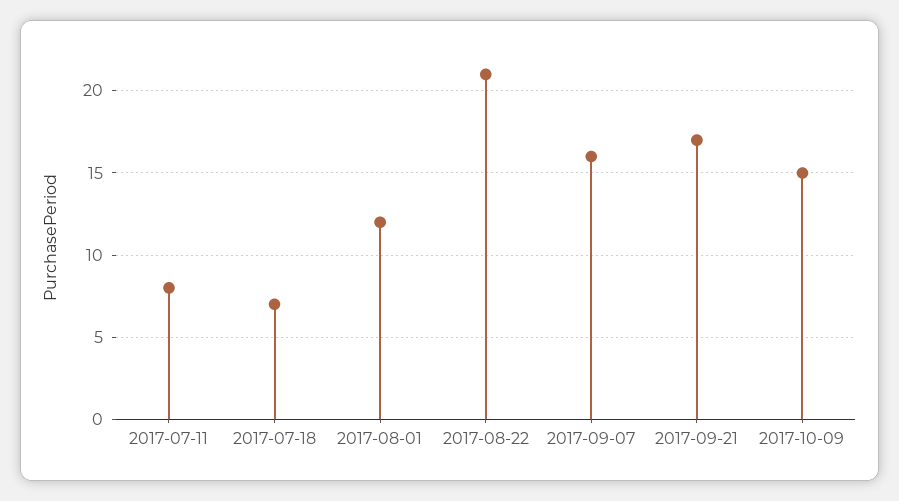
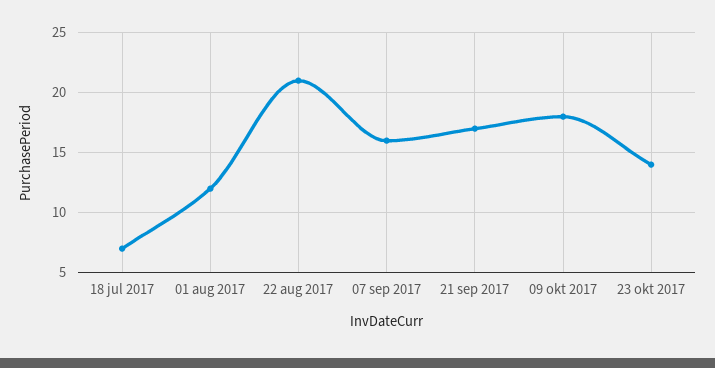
2017-07-11: 8 -> none
2017-10-09: 15 -> 18
23 okt 2017: none -> 14

